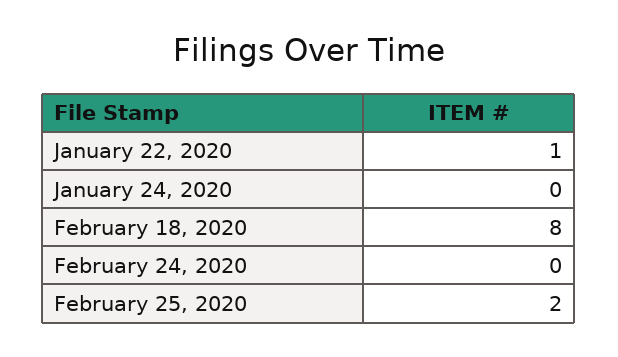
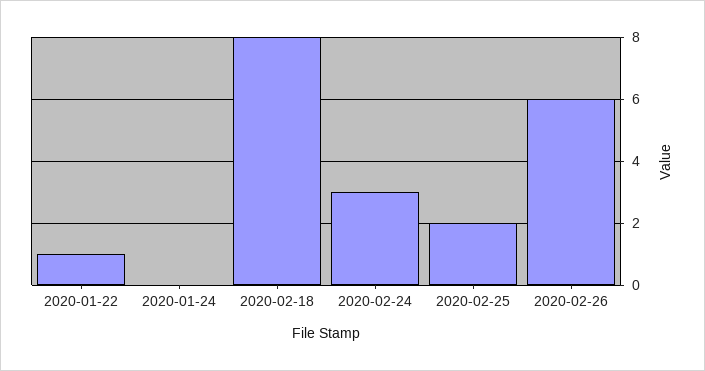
February 24, 2020: 0 -> 3
2020-02-26: none -> 6

